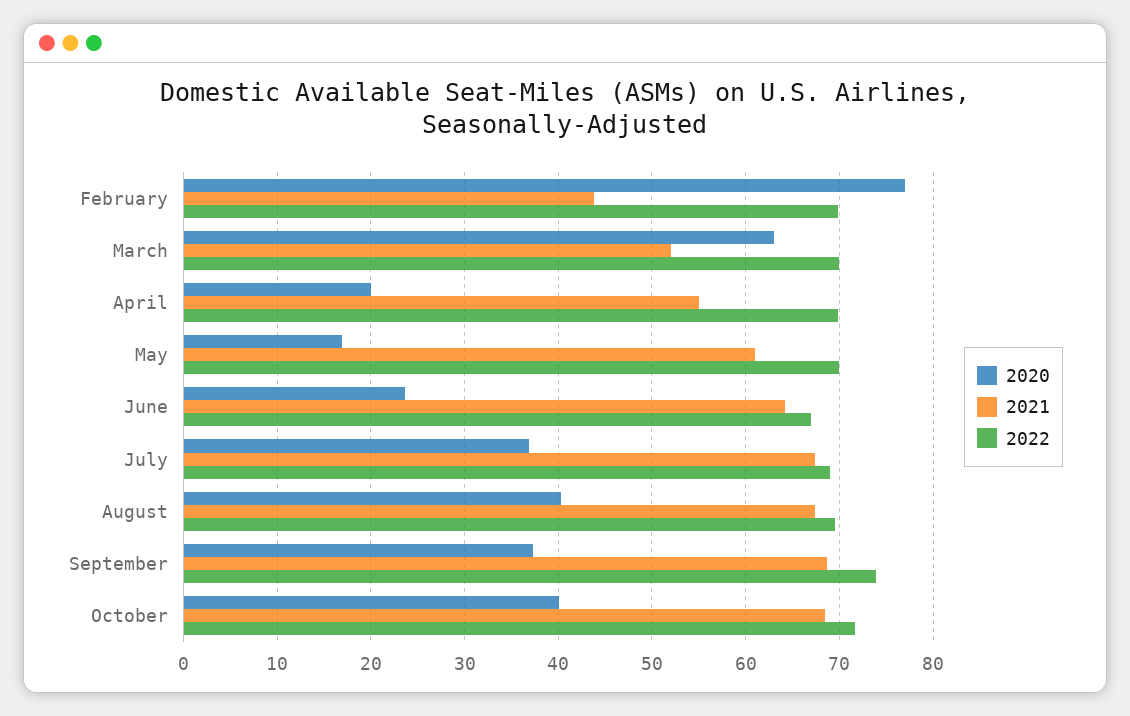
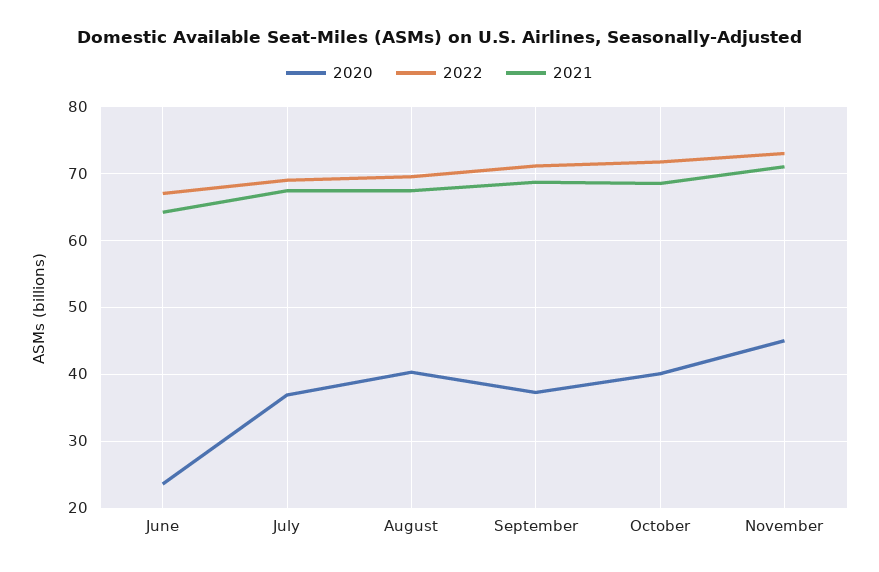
2020, February: 77 -> none
2021, February: 44 -> none
2022, February: 70 -> none
2020, March: 63 -> none
2021, March: 52 -> none
2022, March: 70 -> none
2020, April: 20 -> none
2021, April: 55 -> none
2022, April: 70 -> none
2020, May: 17 -> none
2021, May: 61 -> none
2022, May: 70 -> none
2022, September: 74 -> 71
2020, November: none -> 45
2022, November: none -> 73
2021, November: none -> 71

